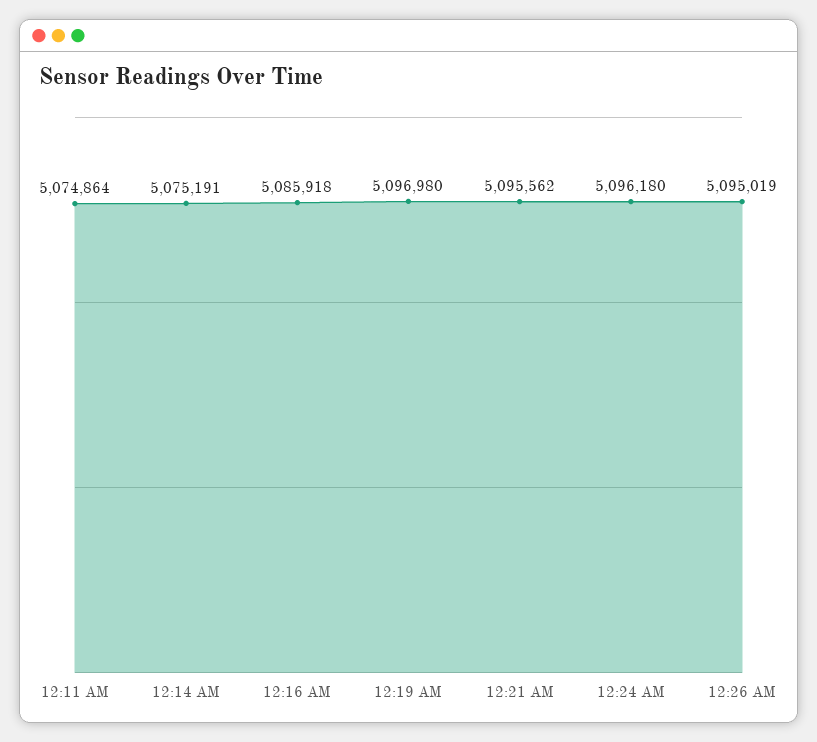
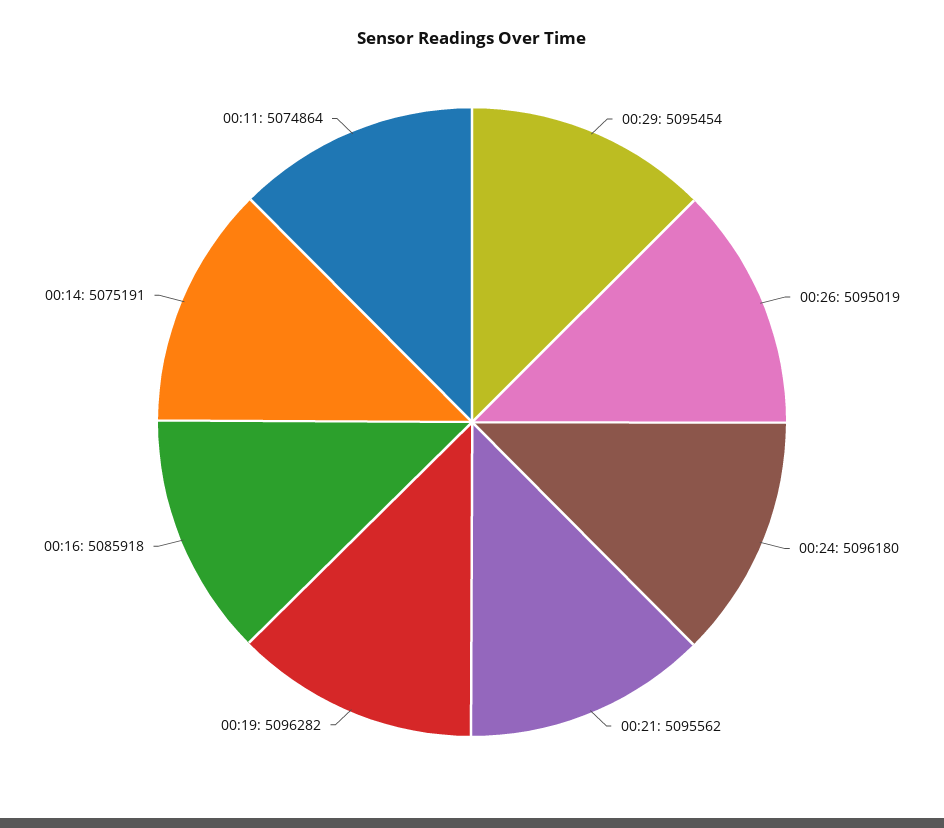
12:19 AM: 5096980 -> 5096282
00:29: none -> 5095454

